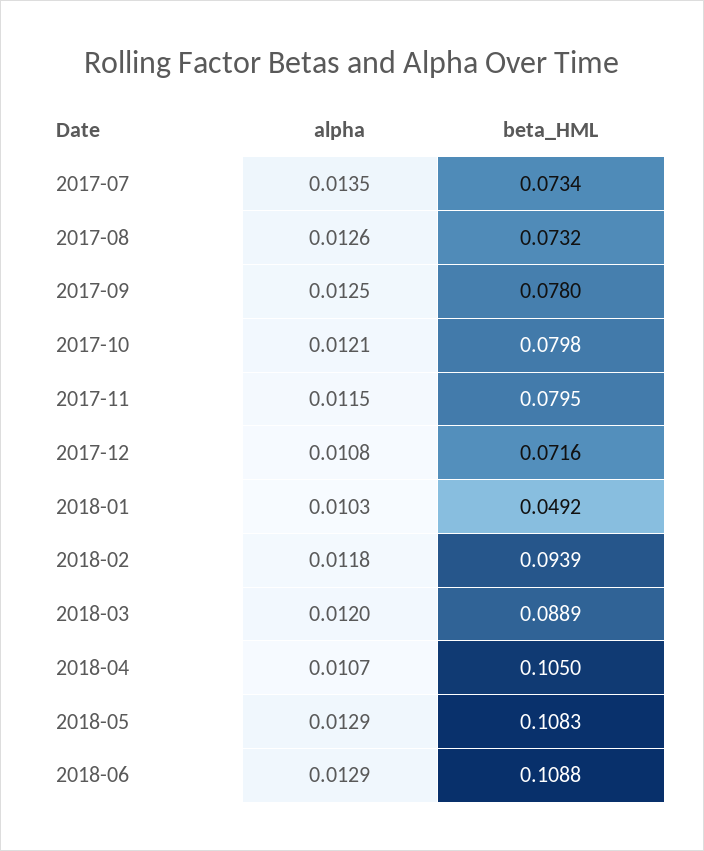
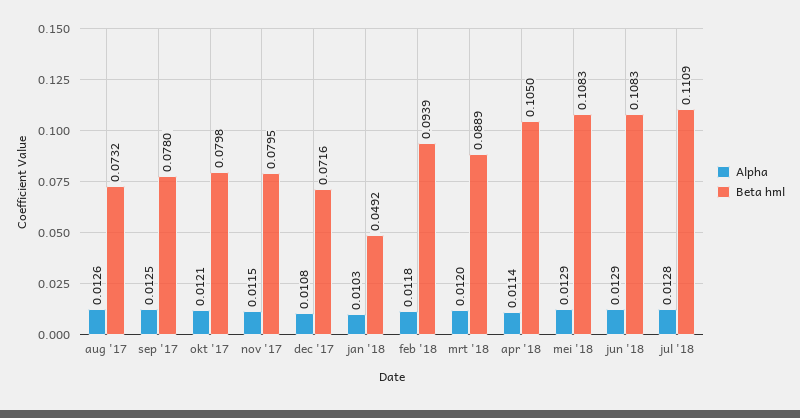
alpha, 2017-07: 0.0135 -> none
beta_HML, 2017-07: 0.0734 -> none
alpha, 2018-04: 0.0107 -> 0.0114
beta_HML, 2018-06: 0.1088 -> 0.1083
alpha, jul '18: none -> 0.0128
beta_HML, jul '18: none -> 0.1109

